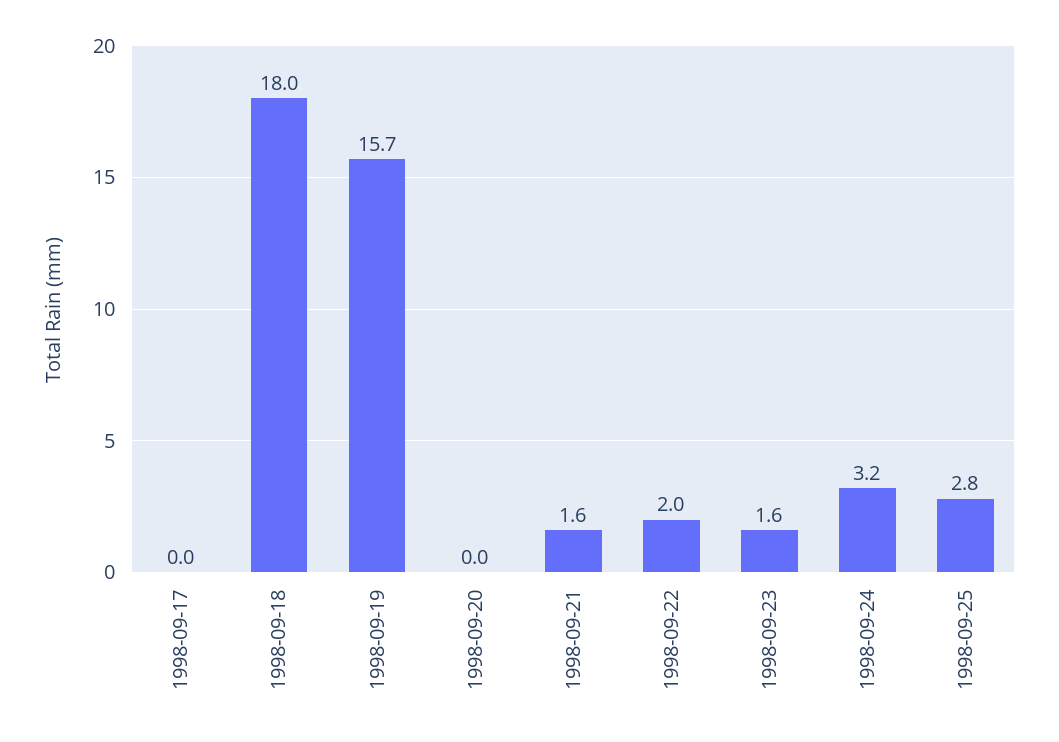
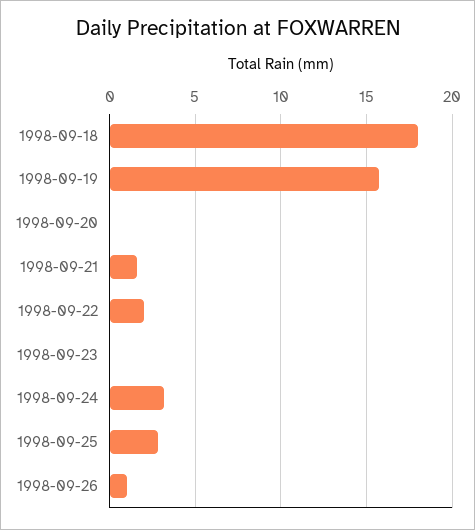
1998-09-17: 0 -> none
1998-09-23: 1.6 -> 0
1998-09-26: none -> 1

